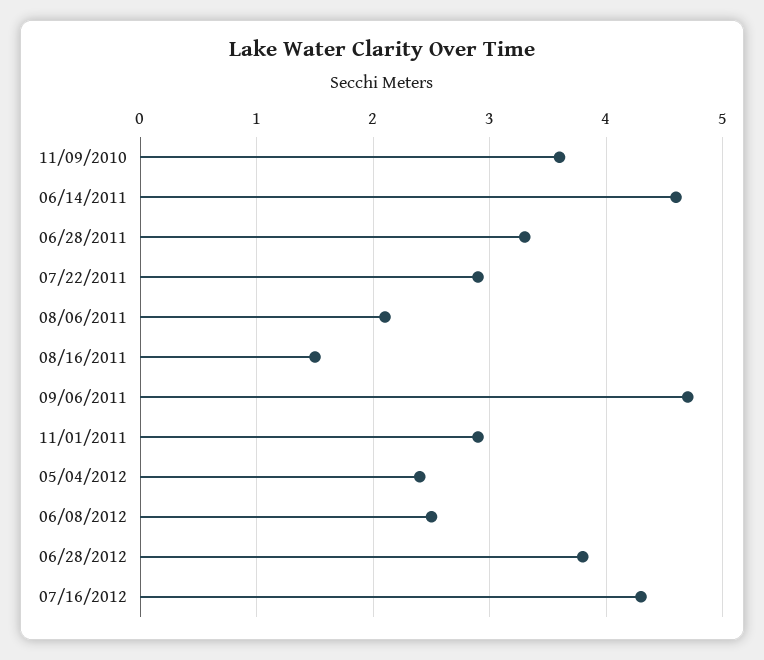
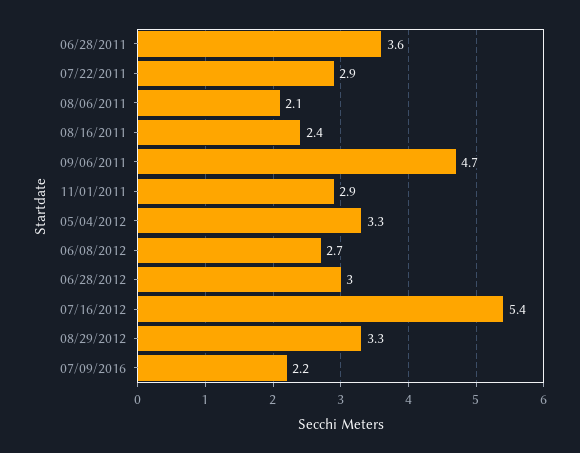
11/09/2010: 3.6 -> none
06/14/2011: 4.6 -> none
06/28/2011: 3.3 -> 3.6
08/16/2011: 1.5 -> 2.4
05/04/2012: 2.4 -> 3.3
06/08/2012: 2.5 -> 2.7
06/28/2012: 3.8 -> 3
07/16/2012: 4.3 -> 5.4
08/29/2012: none -> 3.3
07/09/2016: none -> 2.2

